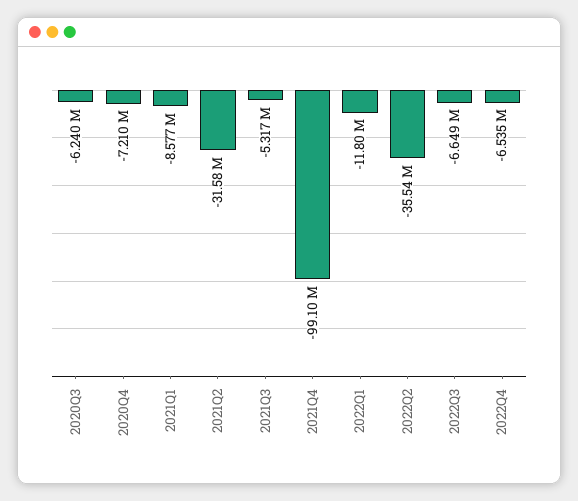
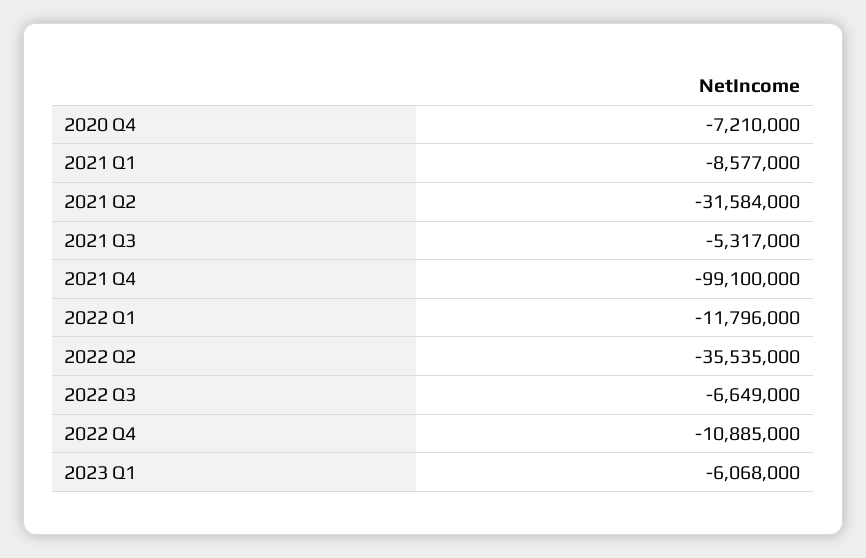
2020Q3: -6240000 -> none
2022Q4: -6535000 -> -10885000
2023 Q1: none -> -6068000

